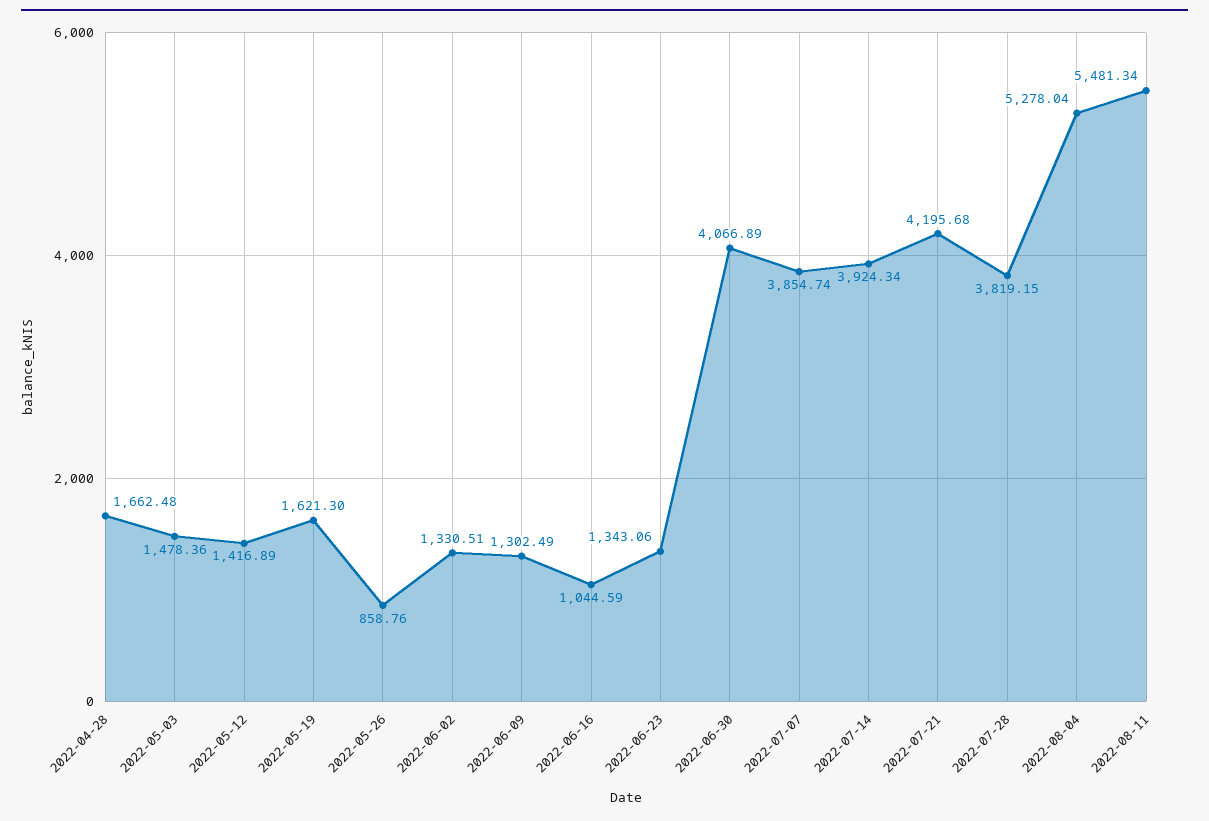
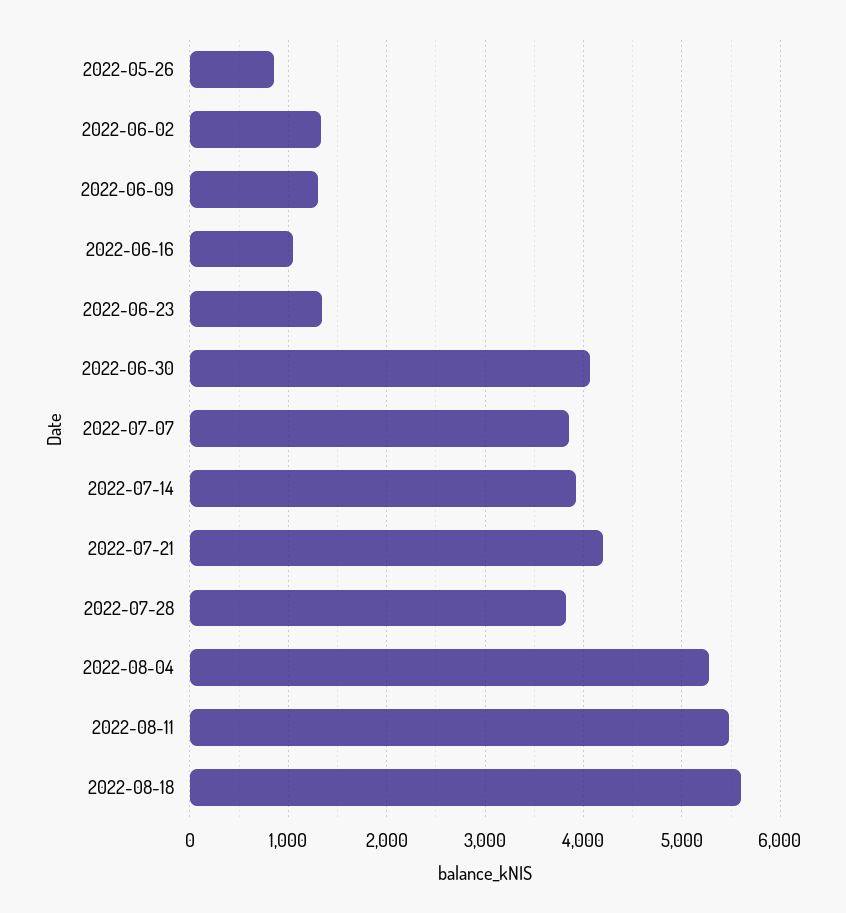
2022-04-28: 1662.48 -> none
2022-05-03: 1478.36 -> none
2022-05-12: 1416.89 -> none
2022-05-19: 1621.3 -> none
2022-08-18: none -> 5600

